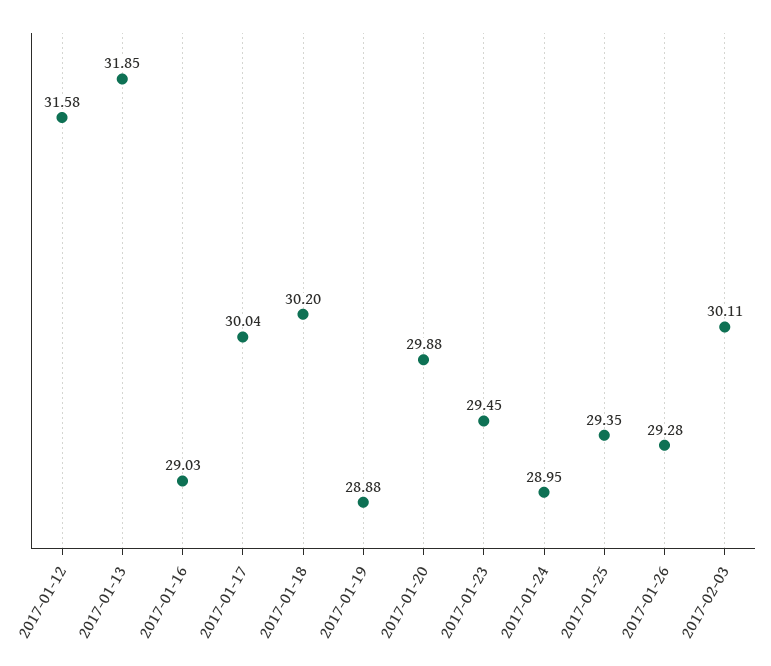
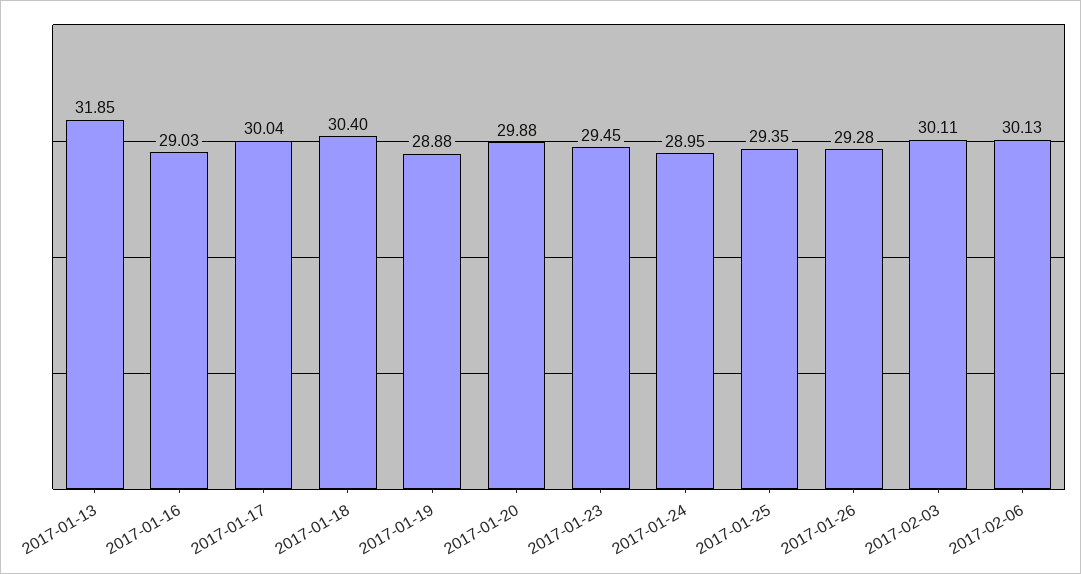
2017-01-12: 31.58 -> none
2017-01-18: 30.2 -> 30.4
2017-02-06: none -> 30.13

